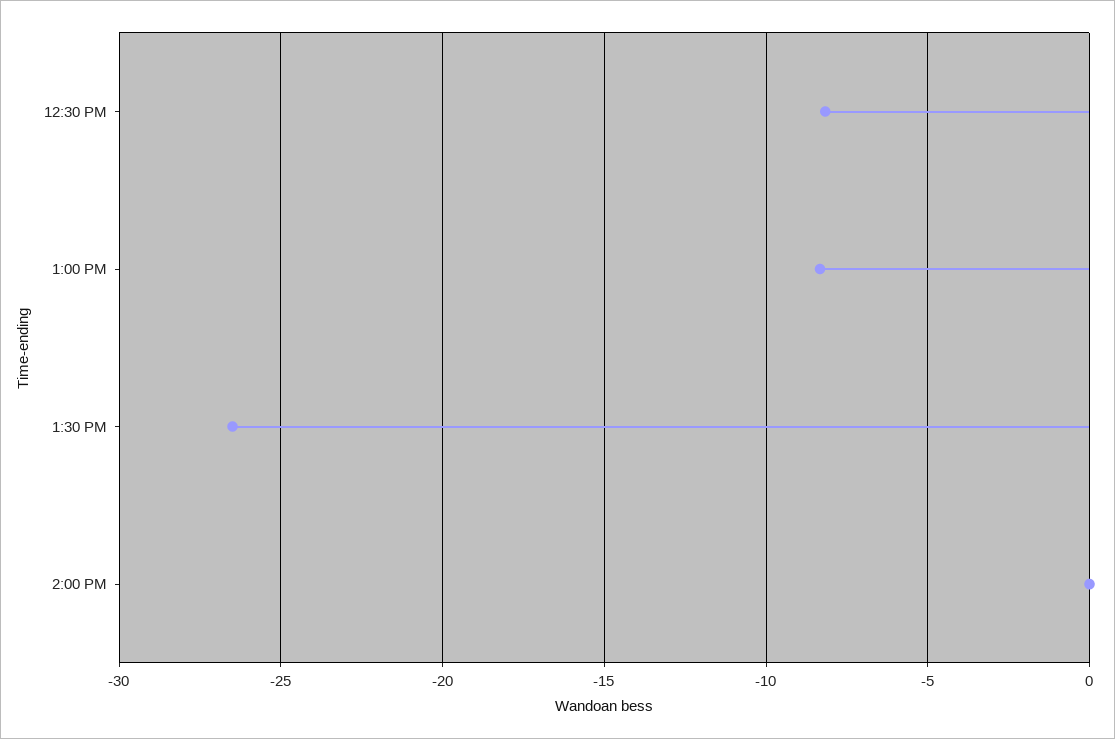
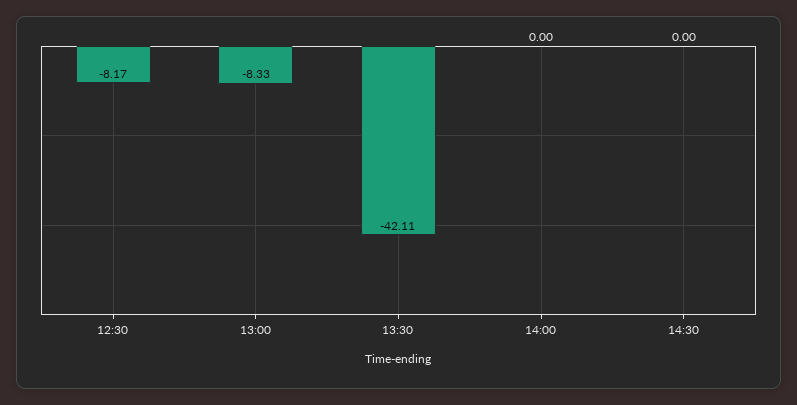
1:30 PM: -26.5 -> -42.11
14:30: none -> 0

